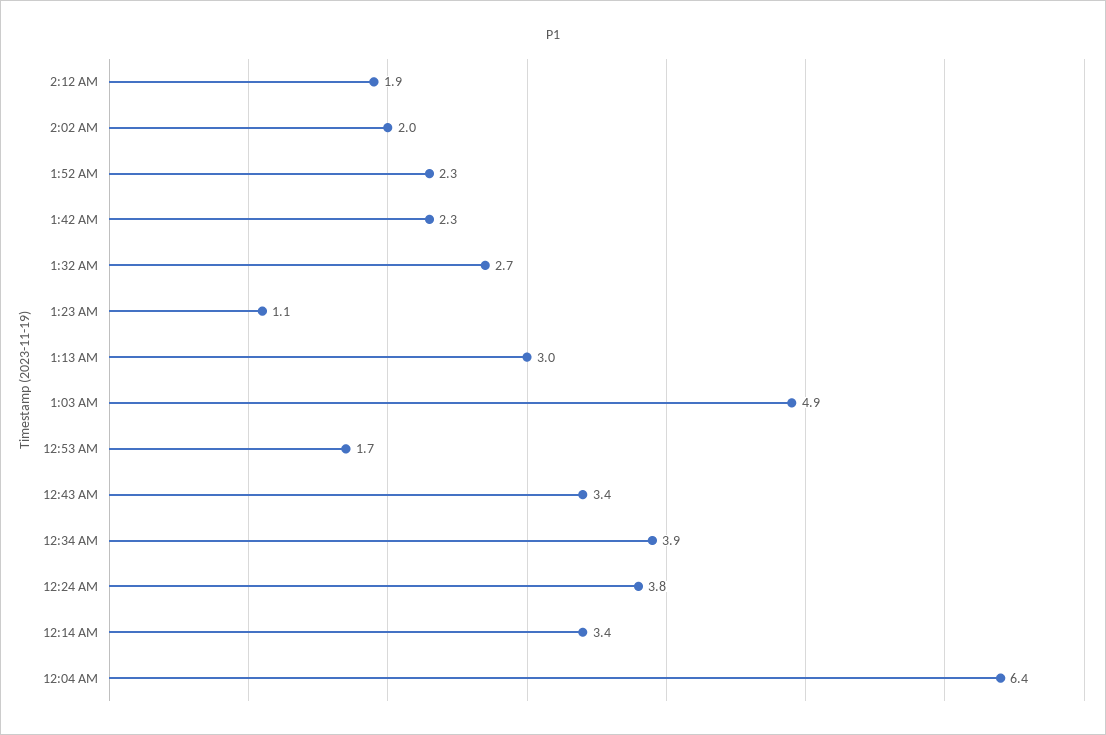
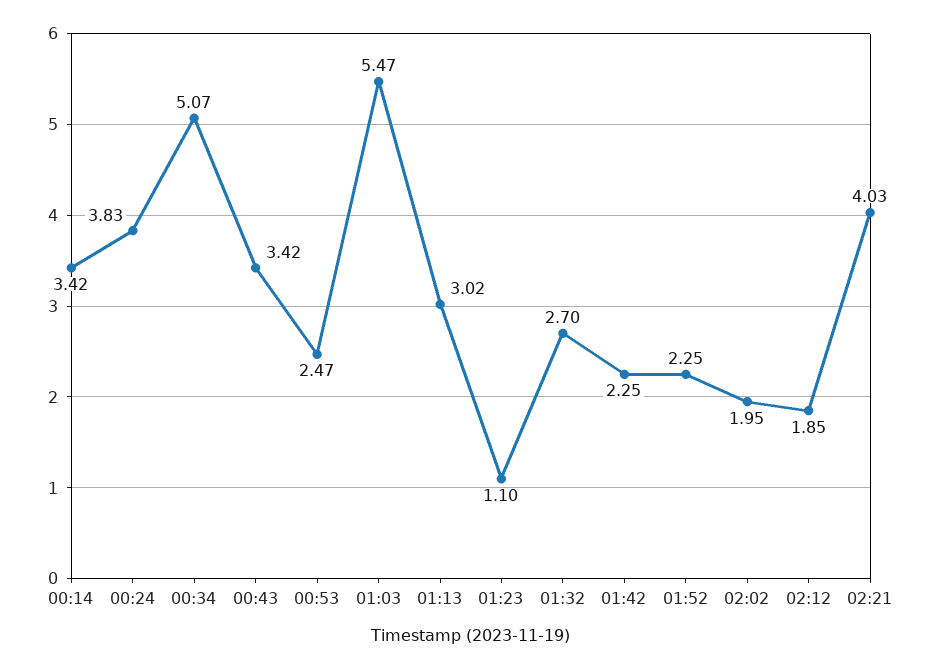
1:03 AM: 4.9 -> 5.47
12:53 AM: 1.7 -> 2.47
12:34 AM: 3.9 -> 5.07
12:04 AM: 6.4 -> none
02:21: none -> 4.03

